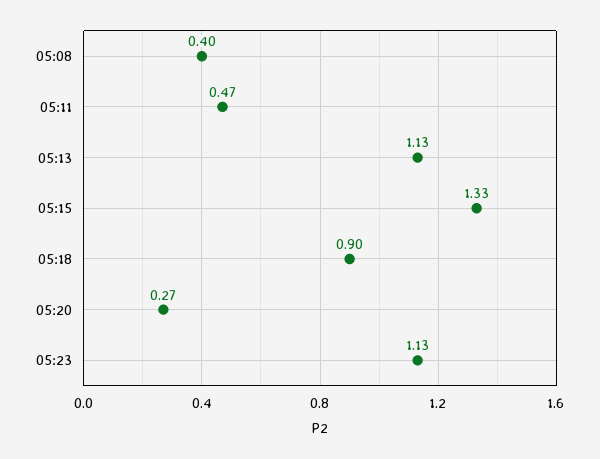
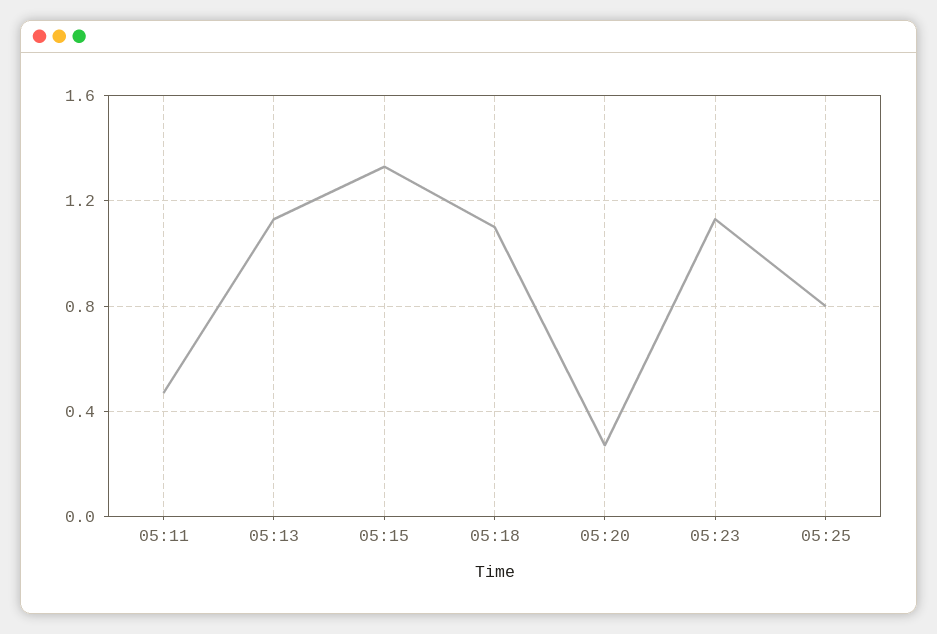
05:08: 0.4 -> none
05:18: 0.9 -> 1.1
05:25: none -> 0.8

